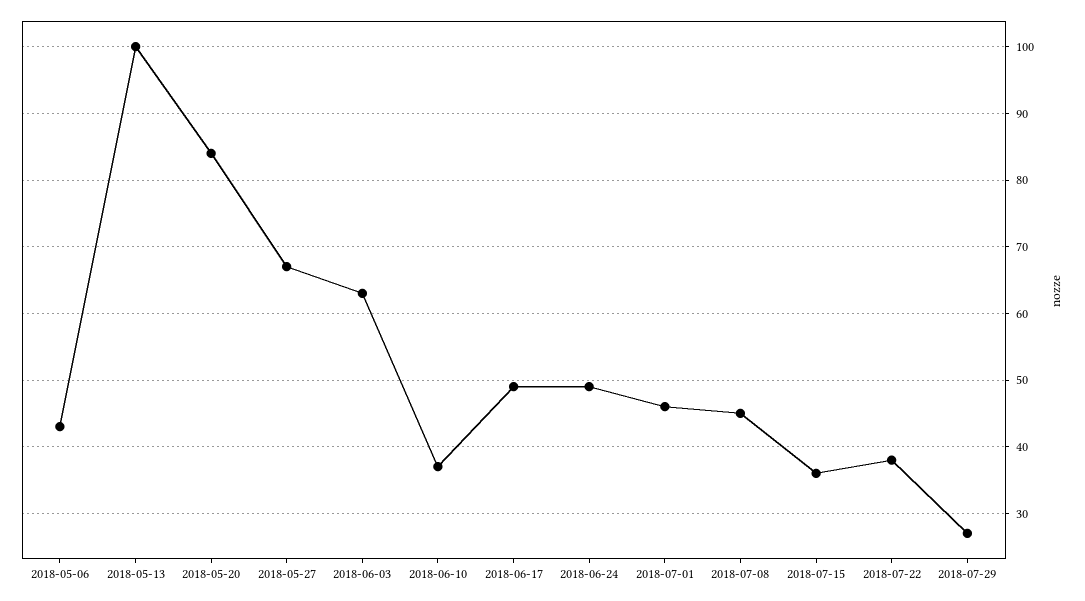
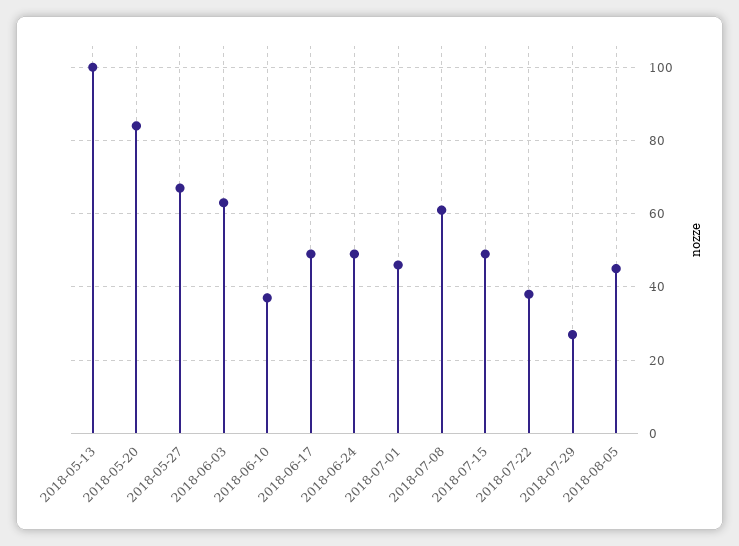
2018-05-06: 43 -> none
2018-07-08: 45 -> 60
2018-07-15: 36 -> 50
2018-08-05: none -> 45

